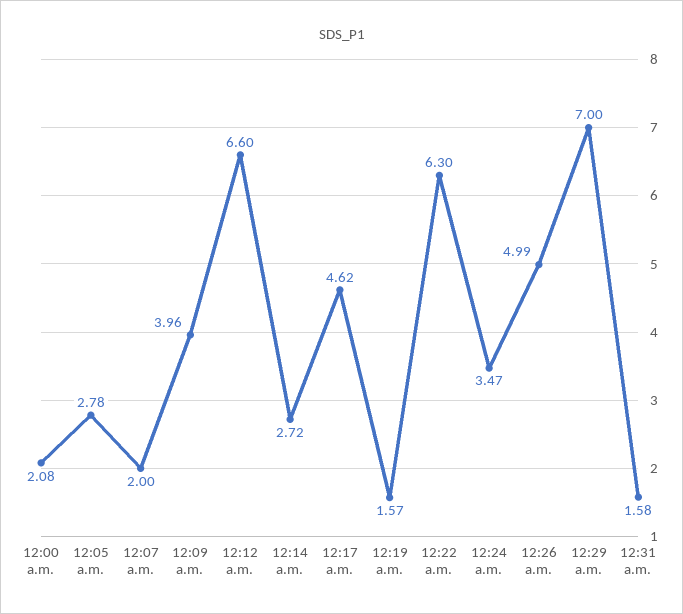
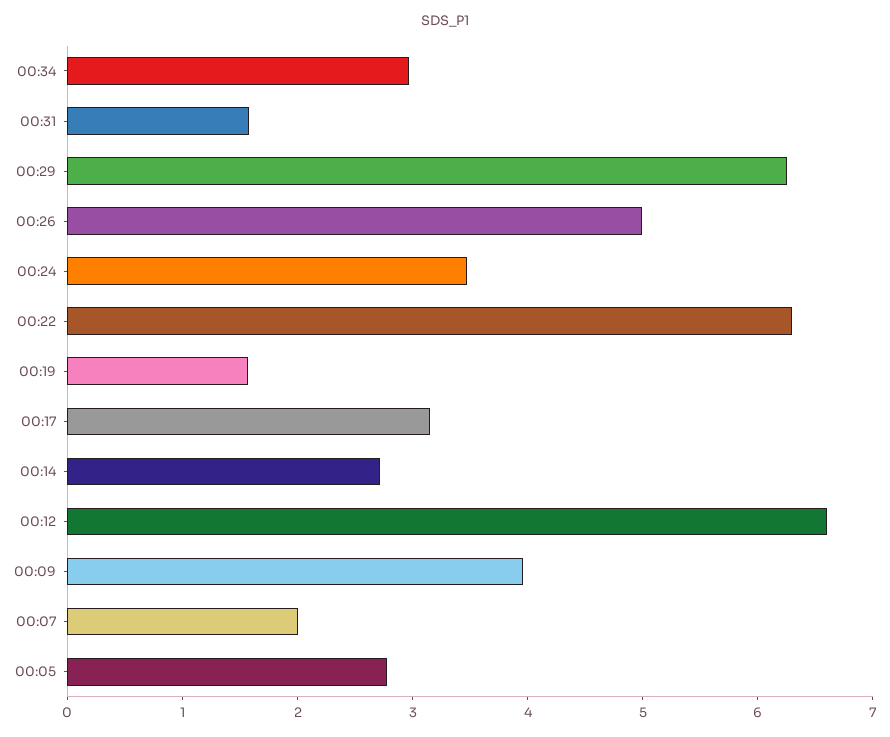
12:00 a.m.: 2.08 -> none
12:17 a.m.: 4.62 -> 3.2
12:29 a.m.: 7 -> 6.2
00:34: none -> 3

